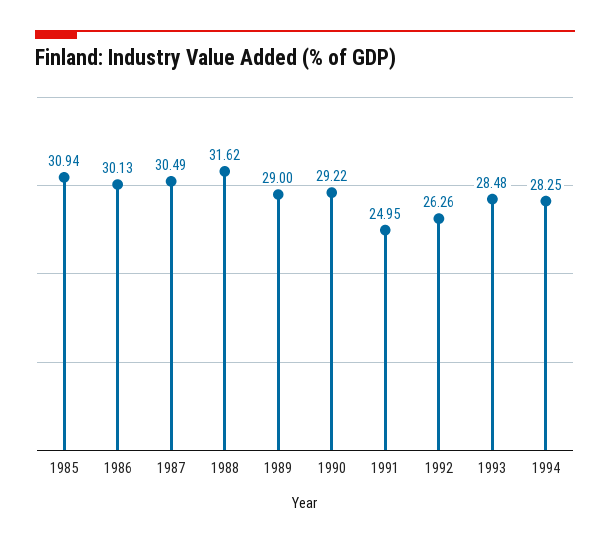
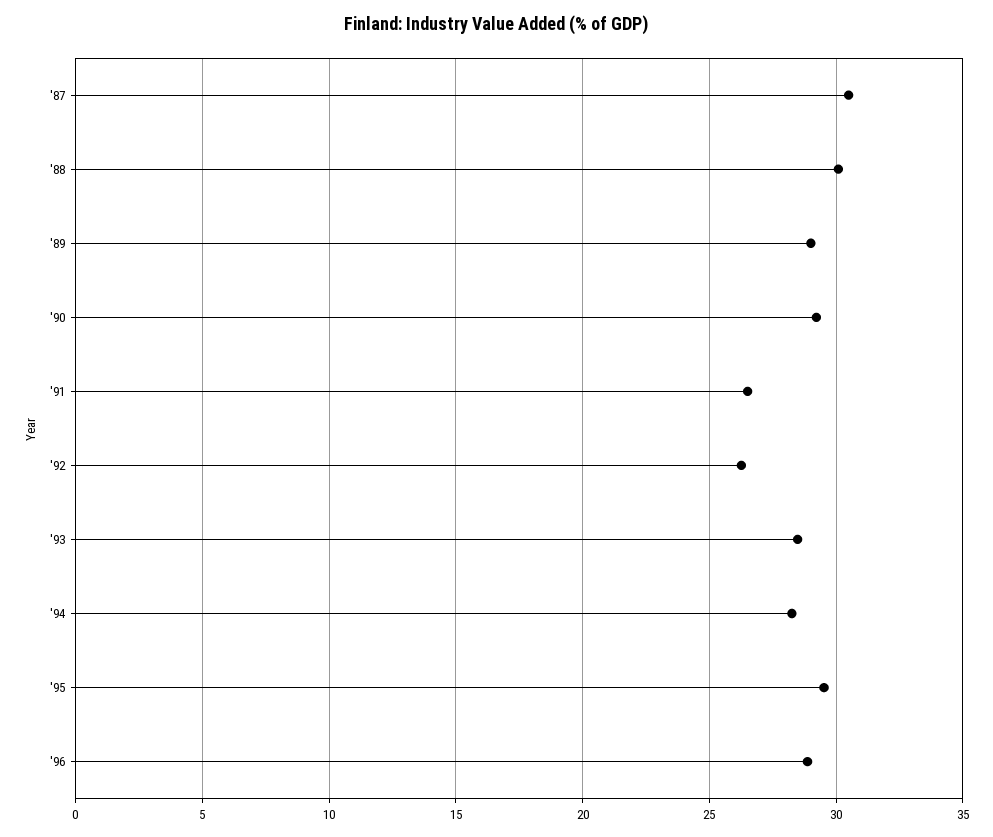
1985: 30.94 -> none
1986: 30.13 -> none
1988: 31.62 -> 30
1991: 24.95 -> 26.5
'95: none -> 29.5
'96: none -> 29

